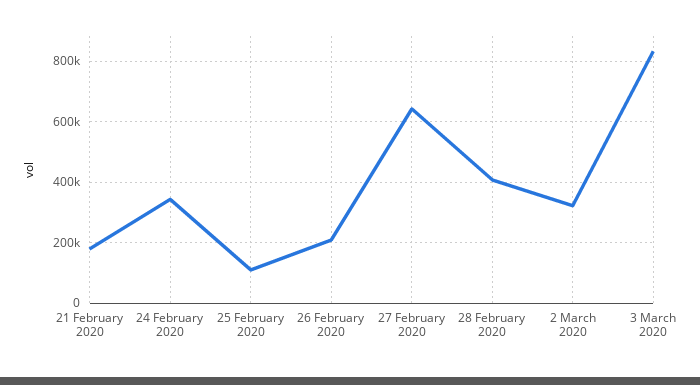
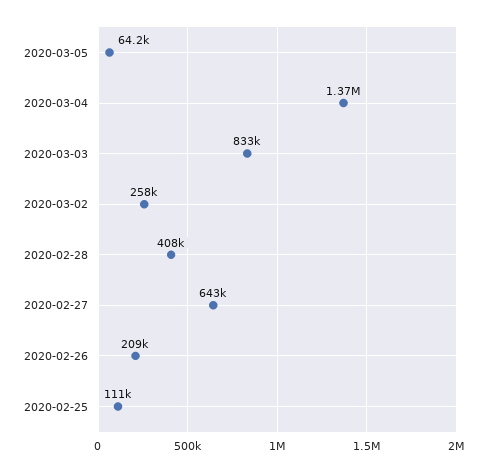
21 February 2020: 180000 -> none
24 February 2020: 340000 -> none
2 March 2020: 320000 -> 258000
2020-03-05: none -> 64200
2020-03-04: none -> 1370000

